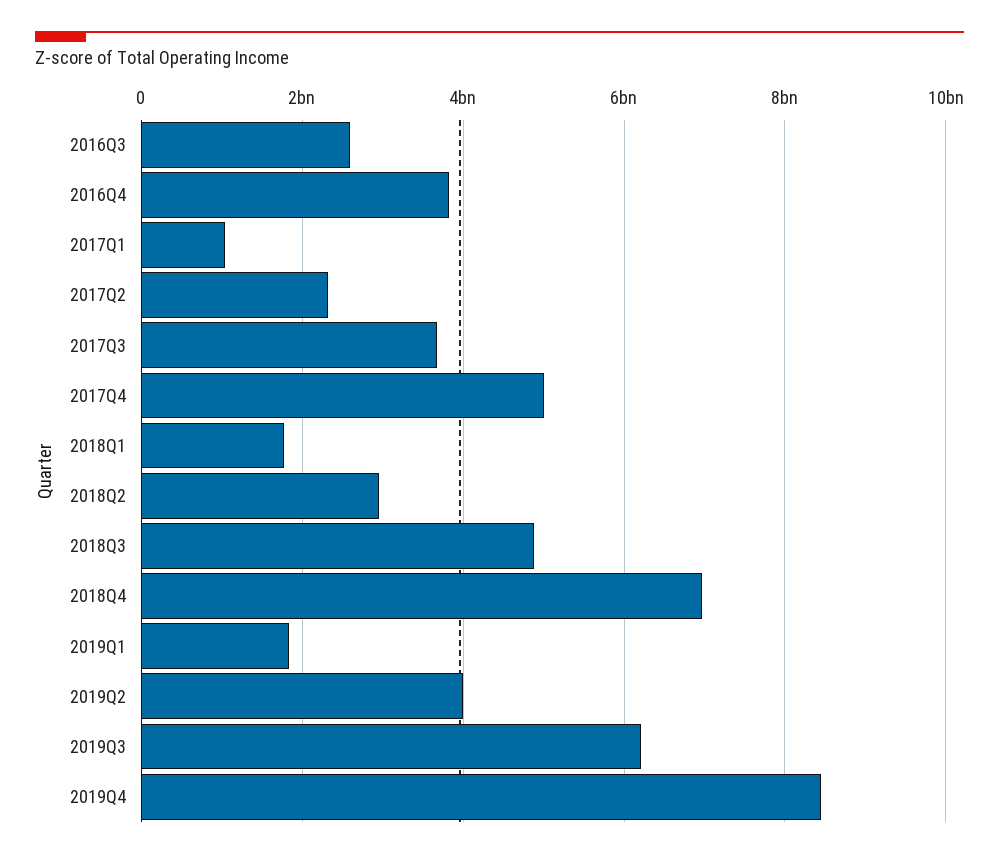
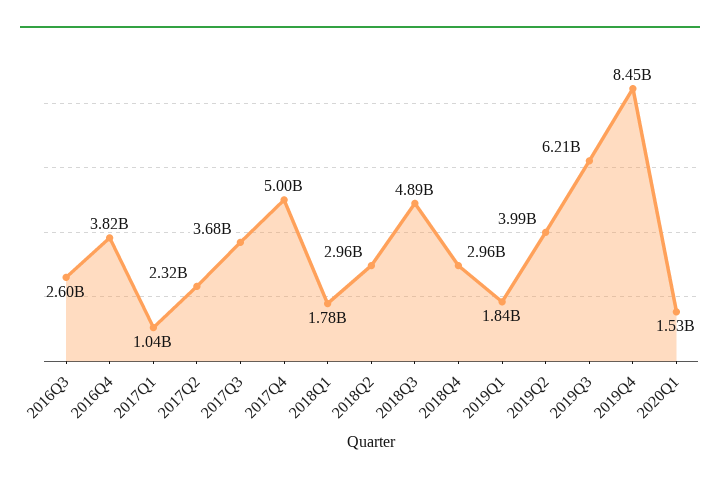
2018Q4: 7000000000 -> 2960000000
2020Q1: none -> 1530000000

